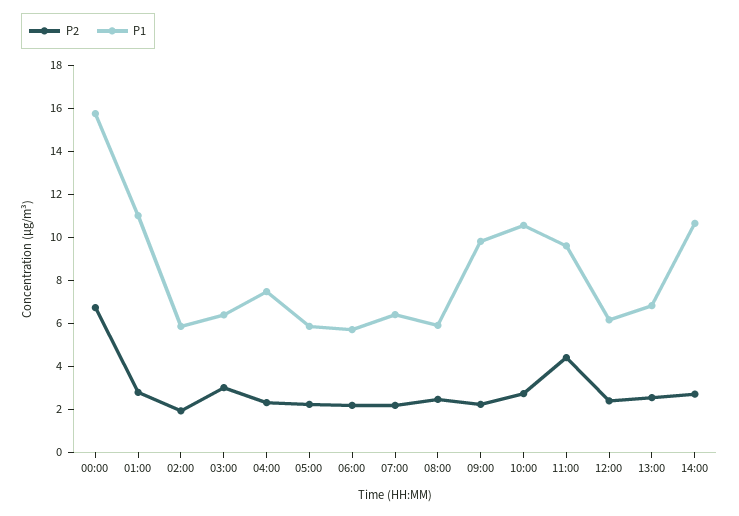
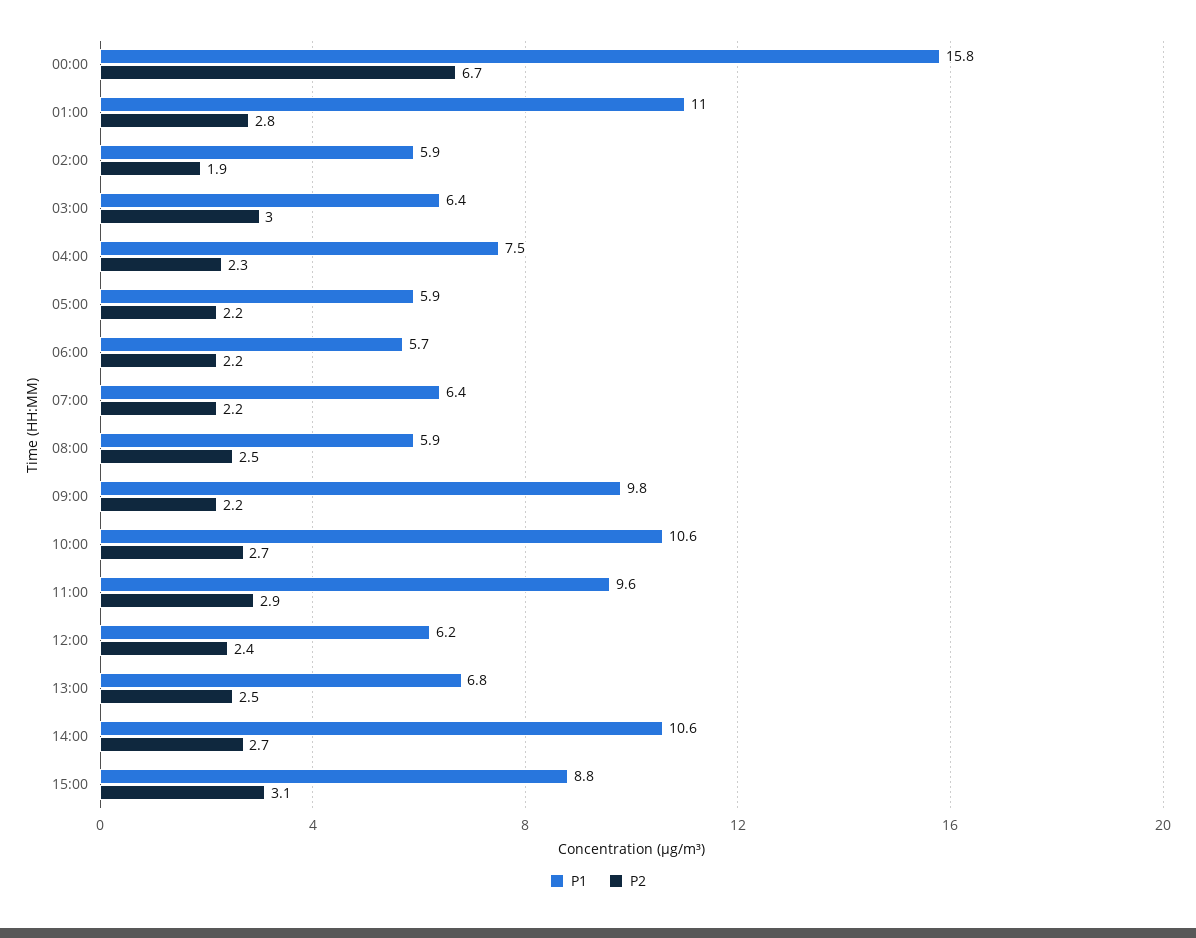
P2, 11:00: 4.5 -> 2.9
P1, 15:00: none -> 8.8
P2, 15:00: none -> 3.1

